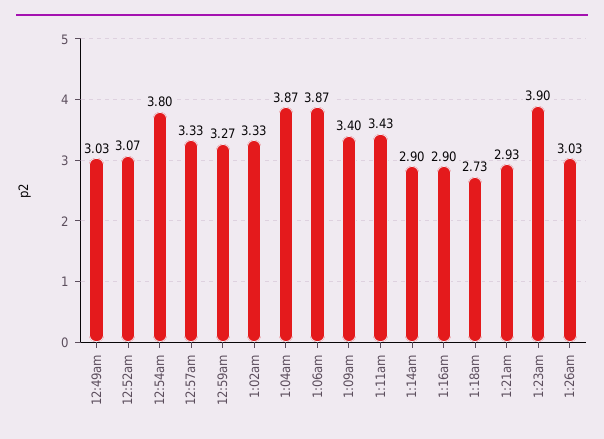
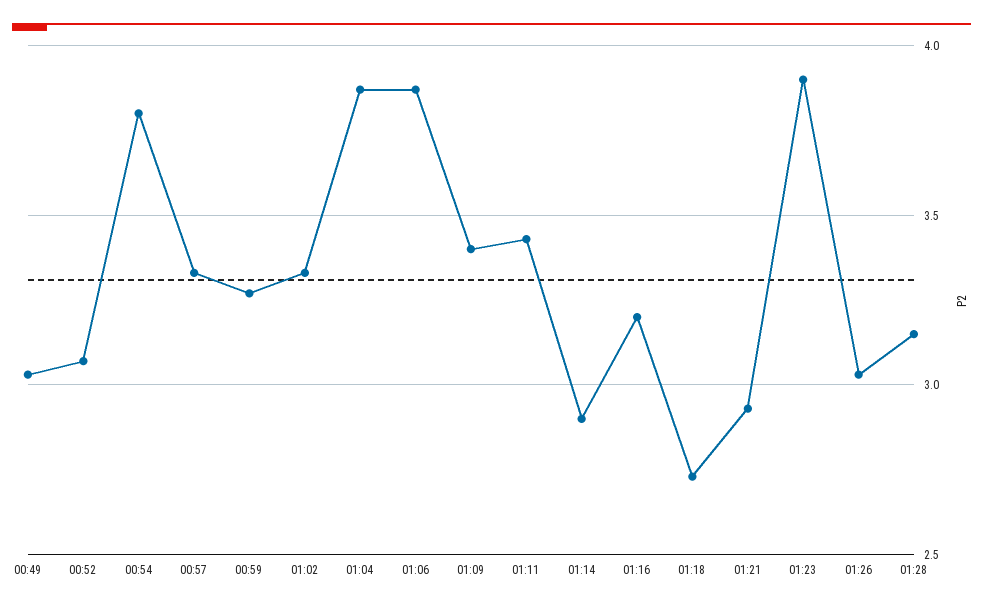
1:16am: 2.9 -> 3.2
01:28: none -> 3.15

